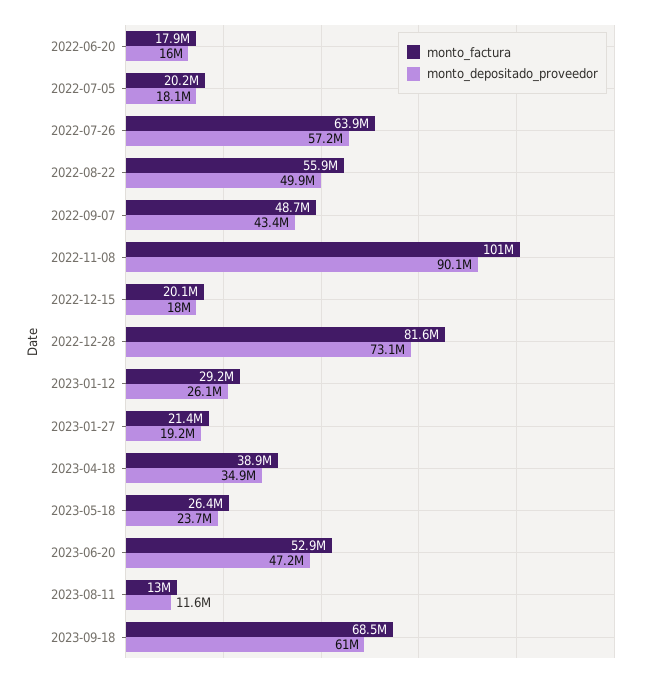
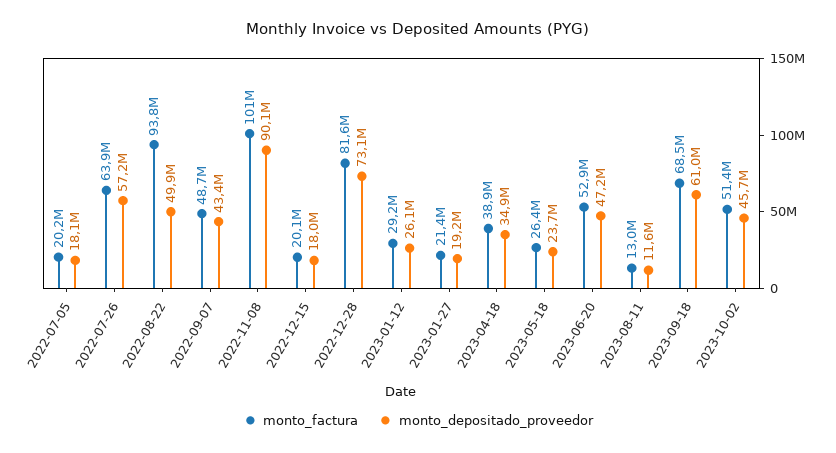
monto_factura, 2022-06-20: 17900000 -> none
monto_depositado_proveedor, 2022-06-20: 16000000 -> none
monto_factura, 2022-08-22: 55900000 -> 93800000
monto_factura, 2023-10-02: none -> 51400000
monto_depositado_proveedor, 2023-10-02: none -> 45700000

